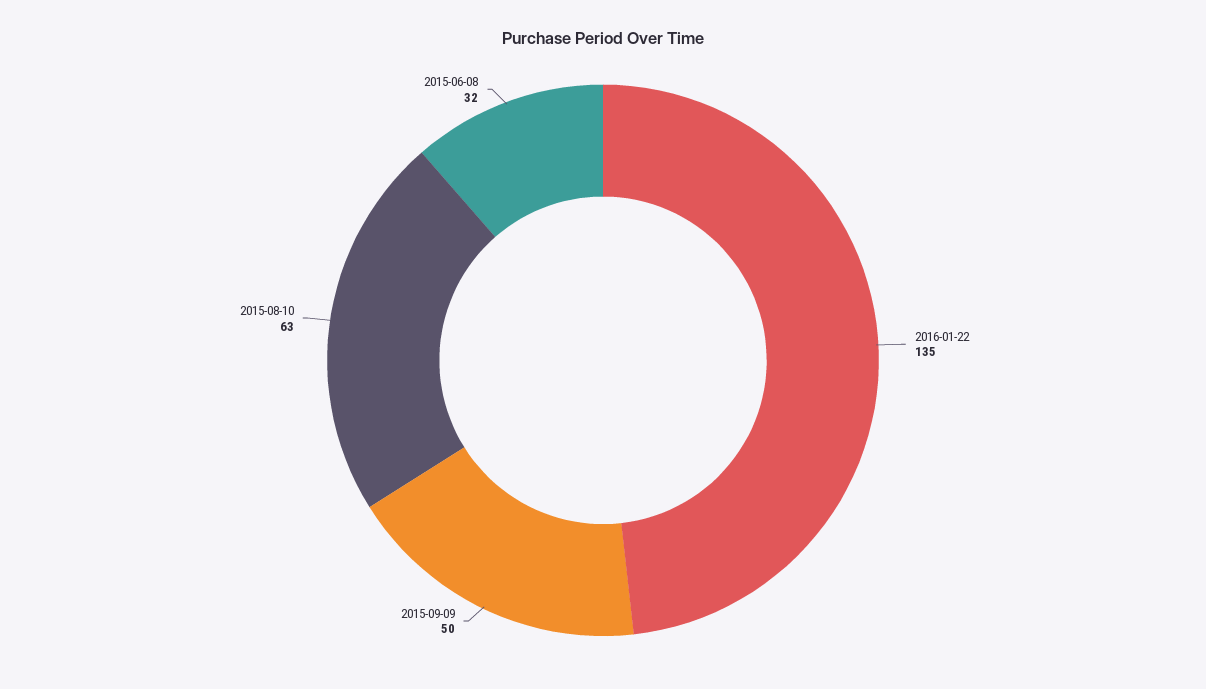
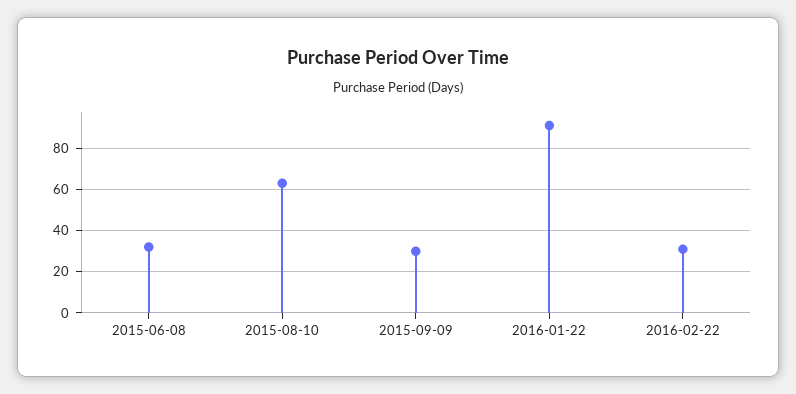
2016-01-22: 135 -> 90
2015-09-09: 50 -> 30
2016-02-22: none -> 30

